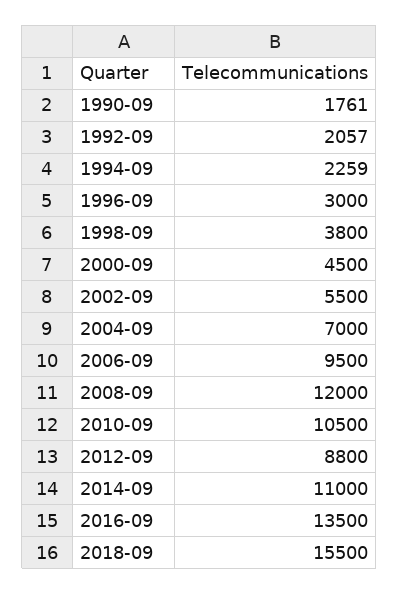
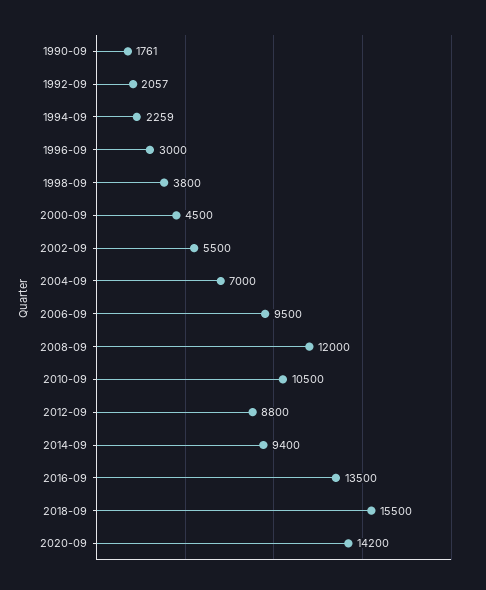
2014-09: 11000 -> 9400
2020-09: none -> 14200

